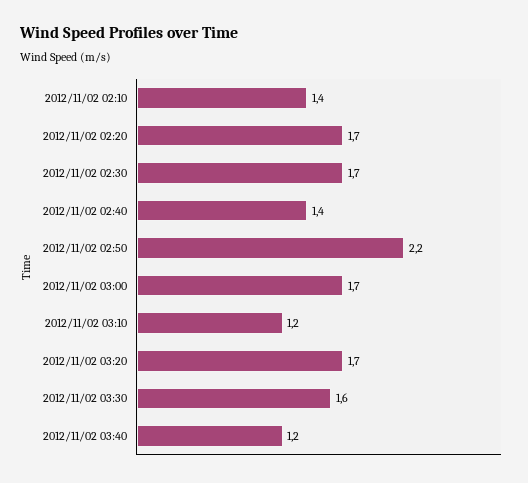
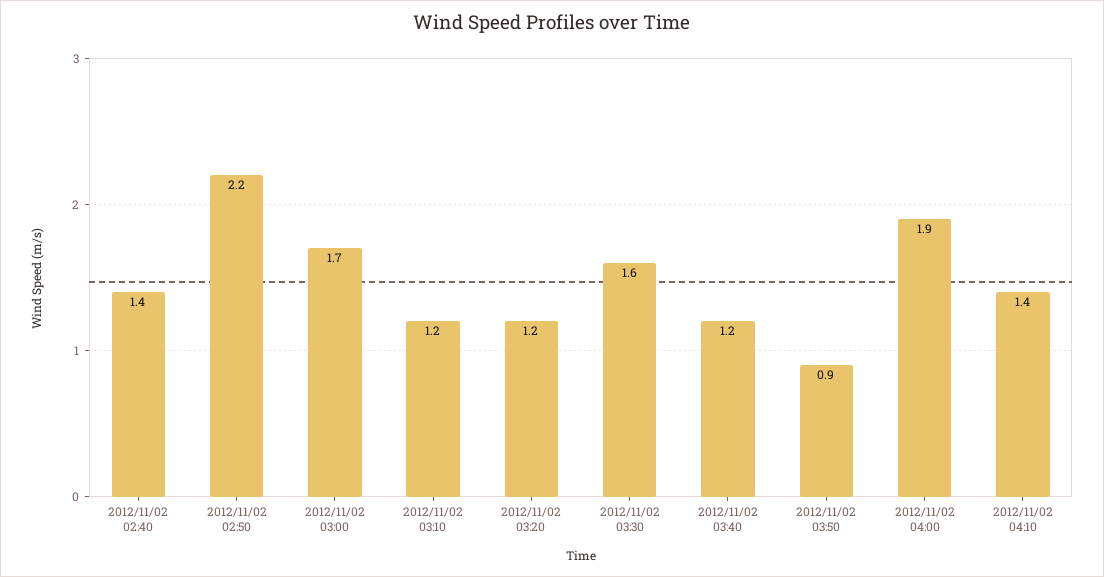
2012/11/02 02:10: 1.4 -> none
2012/11/02 02:20: 1.7 -> none
2012/11/02 02:30: 1.7 -> none
2012/11/02 03:20: 1.7 -> 1.2
2012/11/02 03:50: none -> 0.9
2012/11/02 04:00: none -> 1.9
2012/11/02 04:10: none -> 1.4

